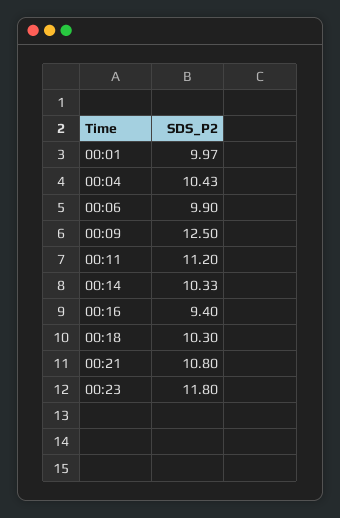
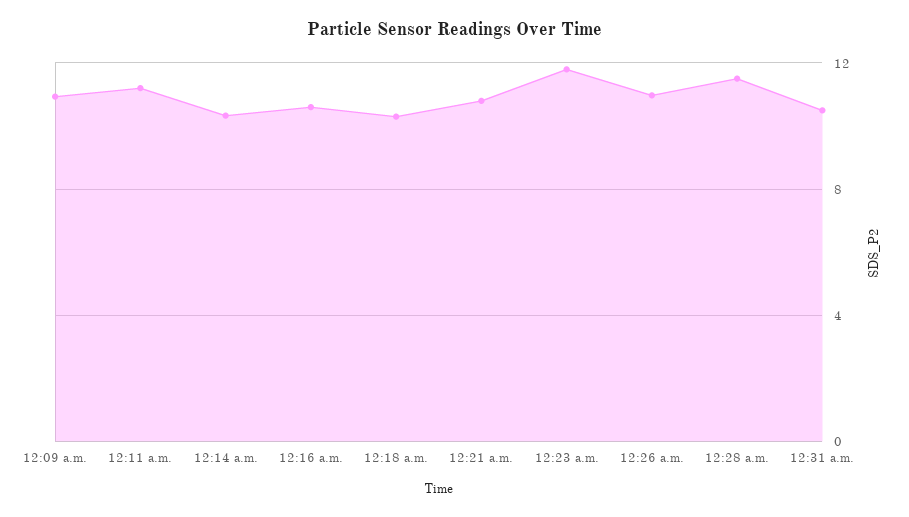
00:01: 9.97 -> none
00:04: 10.43 -> none
00:06: 9.9 -> none
00:09: 12.5 -> 11
00:16: 9.4 -> 10.5
12:26 a.m.: none -> 11
12:28 a.m.: none -> 11.5
12:31 a.m.: none -> 10.5

